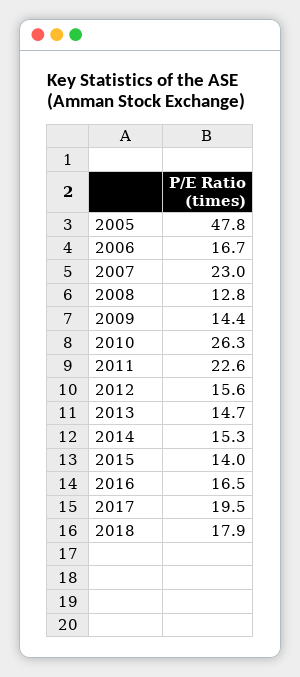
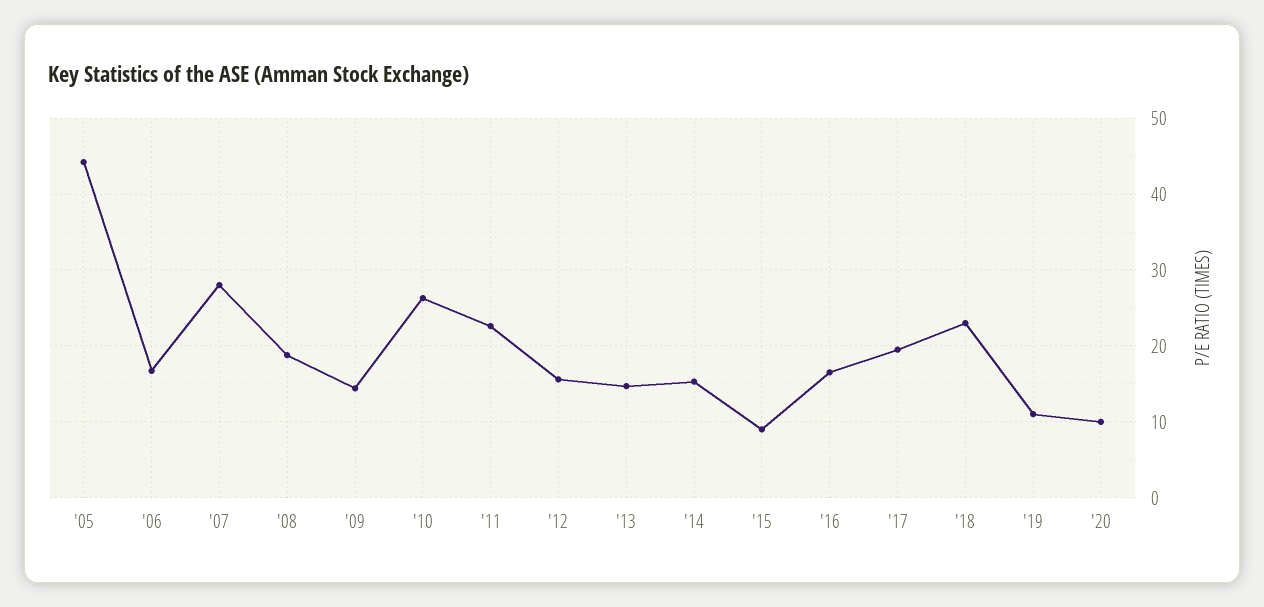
2005: 47.8 -> 44
2007: 23 -> 28
2008: 12.8 -> 19
2015: 14 -> 9
2018: 17.9 -> 23
'19: none -> 11
'20: none -> 10

